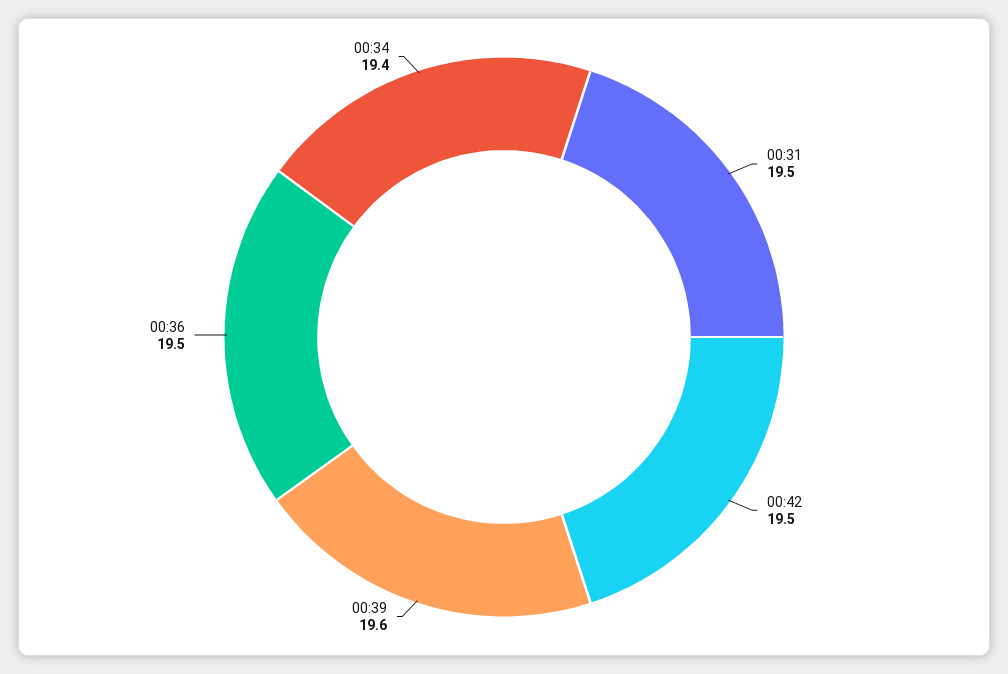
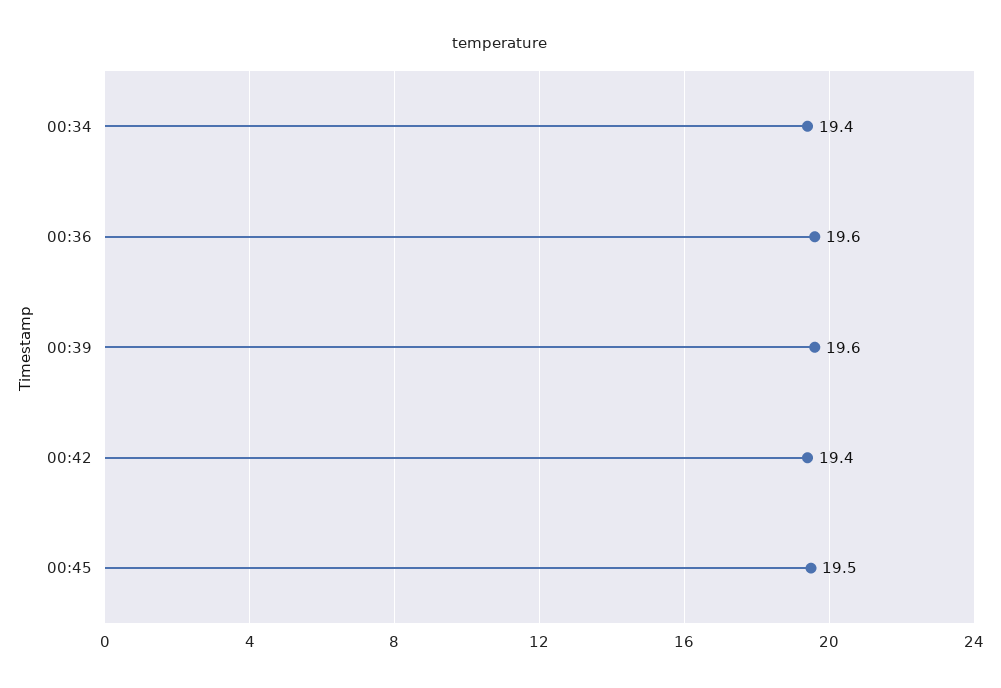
00:31: 19.5 -> none
00:42: 19.5 -> 19.4
00:36: 19.5 -> 19.6
00:45: none -> 19.5

